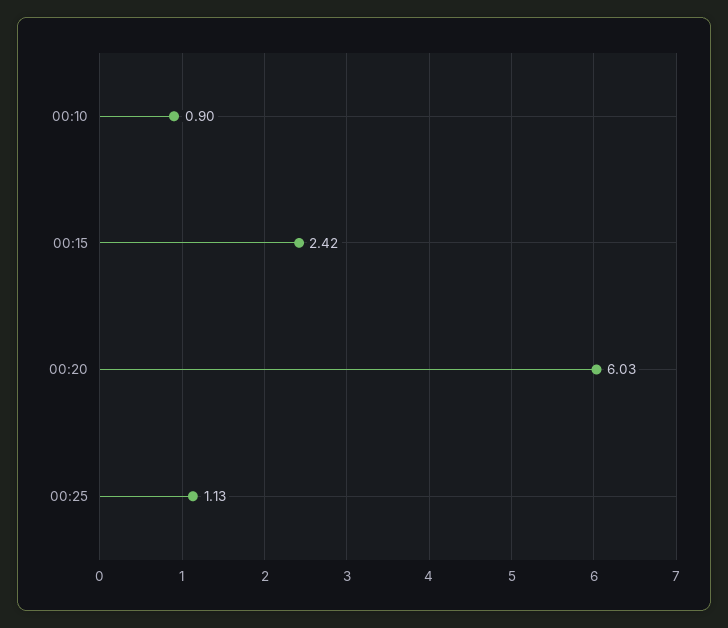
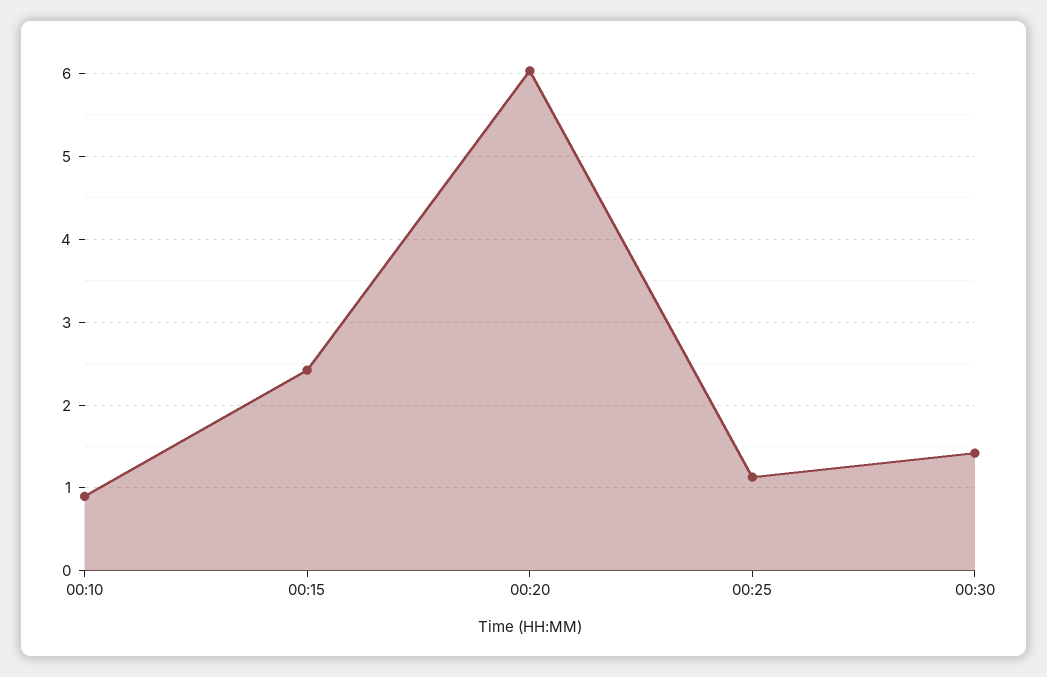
00:30: none -> 1.4

